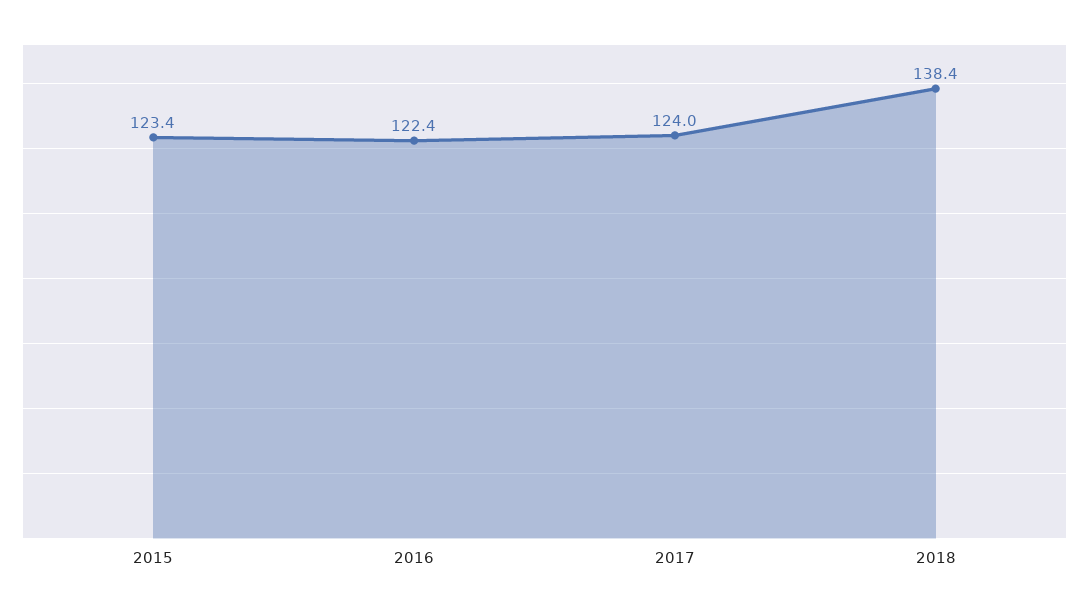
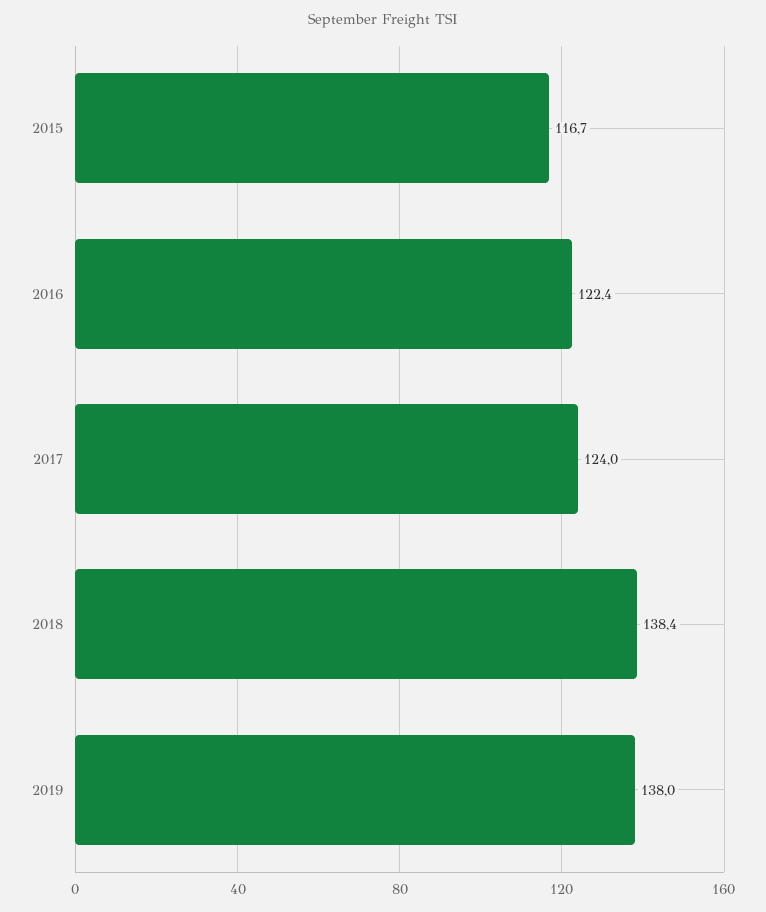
2015: 123.4 -> 116.7
2019: none -> 138

